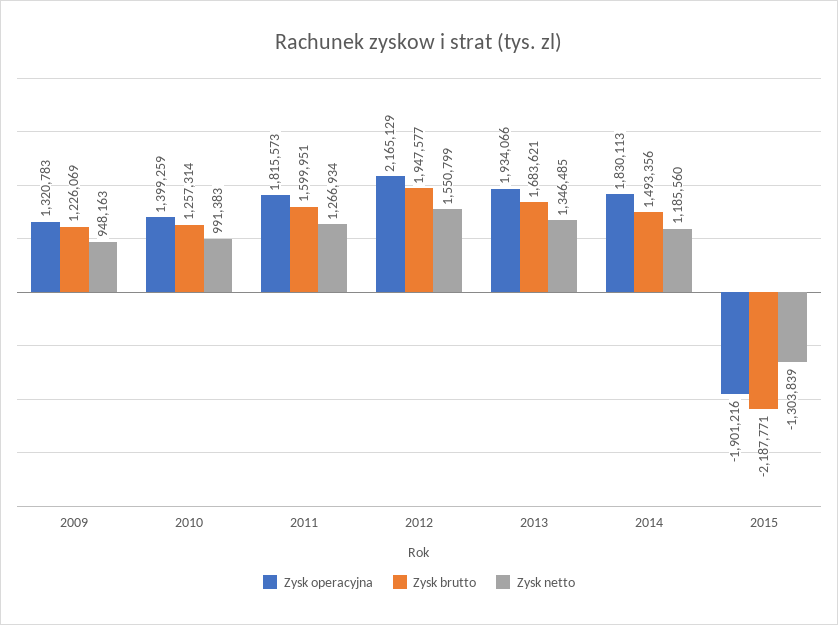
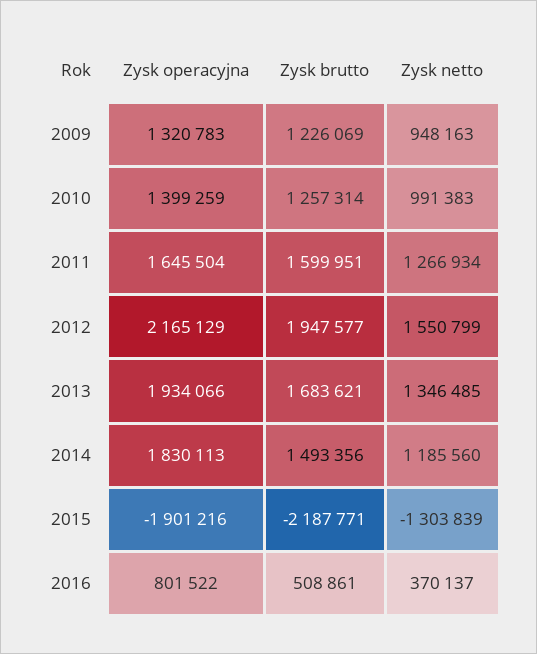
Zysk operacyjna, 2011: 1815573 -> 1645504
Zysk operacyjna, 2016: none -> 801522
Zysk brutto, 2016: none -> 508861
Zysk netto, 2016: none -> 370137

